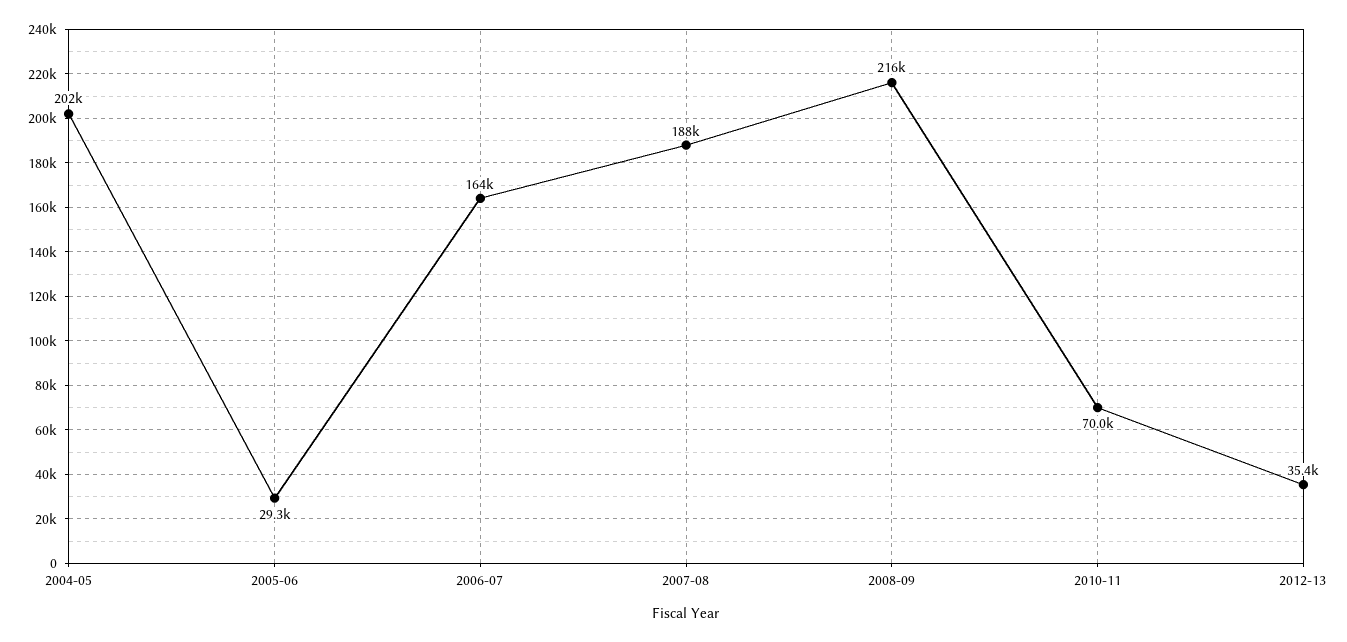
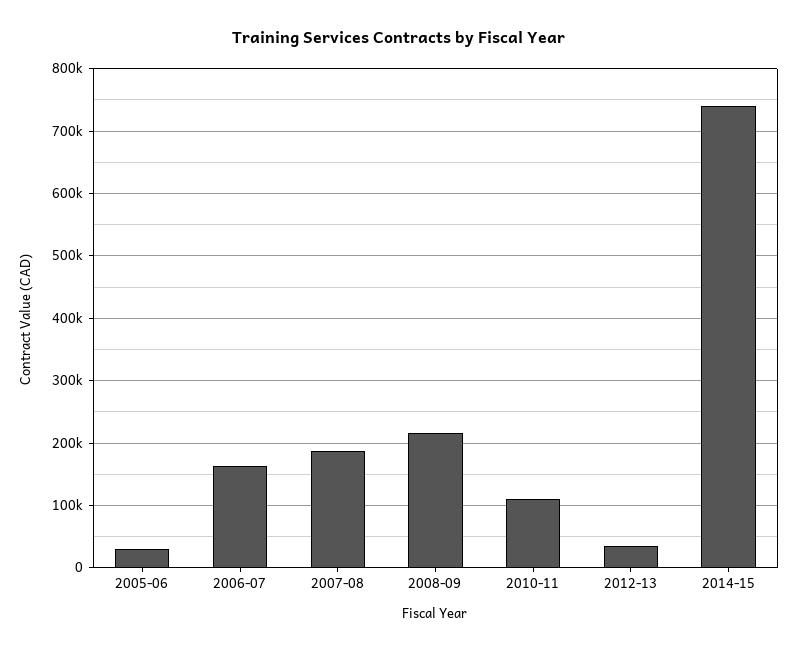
2004-05: 202000 -> none
2010-11: 70000 -> 110000
2014-15: none -> 740000

